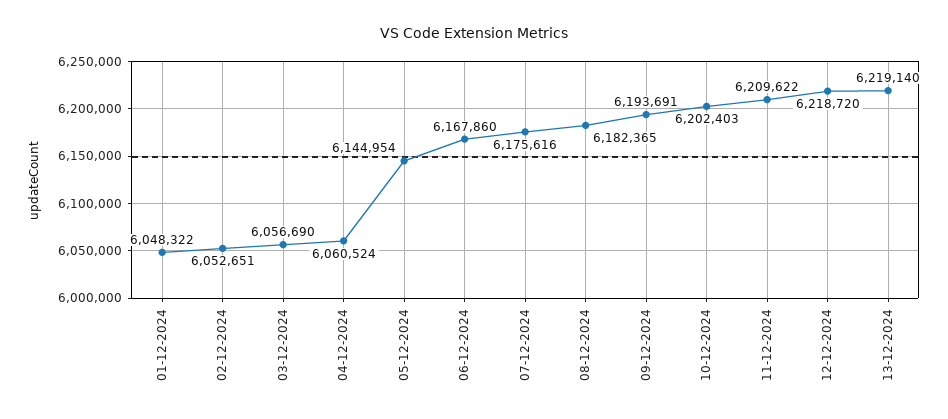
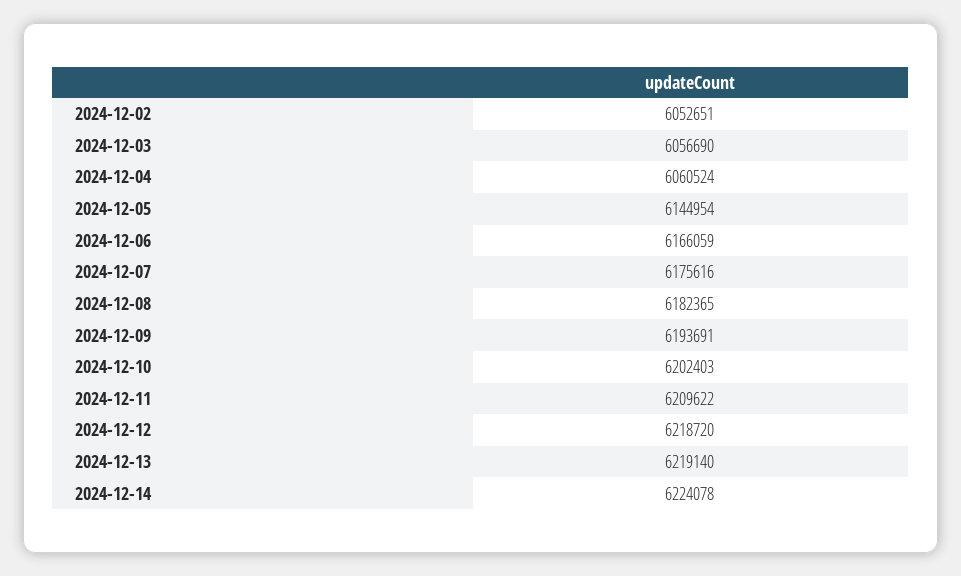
01-12-2024: 6048322 -> none
06-12-2024: 6167860 -> 6166059
2024-12-14: none -> 6224078

